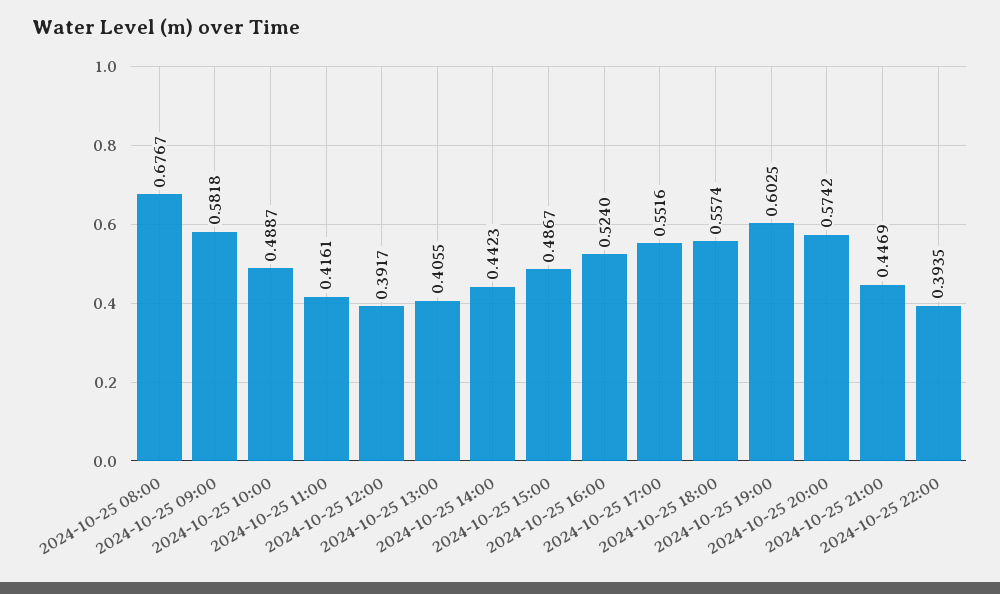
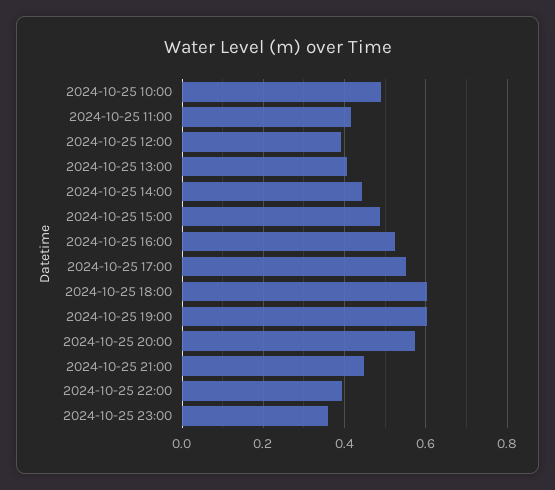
2024-10-25 08:00: 0.6767 -> none
2024-10-25 09:00: 0.5818 -> none
2024-10-25 18:00: 0.5574 -> 0.6
2024-10-25 23:00: none -> 0.36

